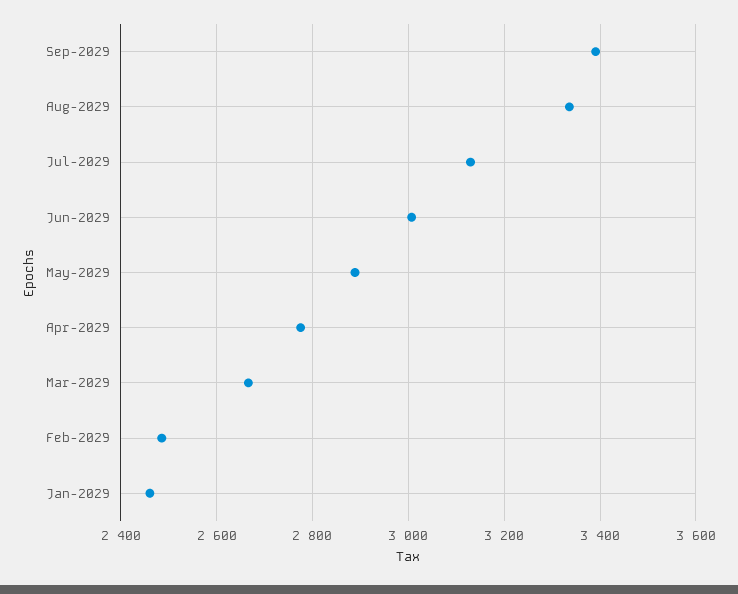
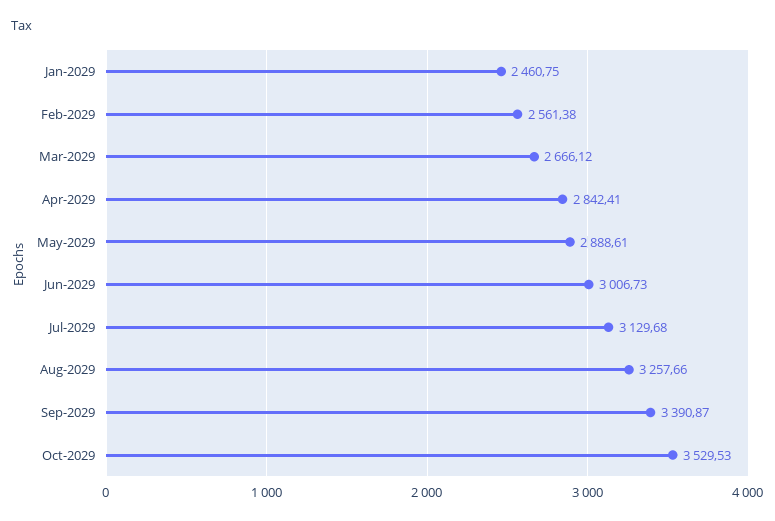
Aug-2029: 3340 -> 3257.66
Apr-2029: 2780 -> 2842.41
Feb-2029: 2480 -> 2561.38
Oct-2029: none -> 3529.53

